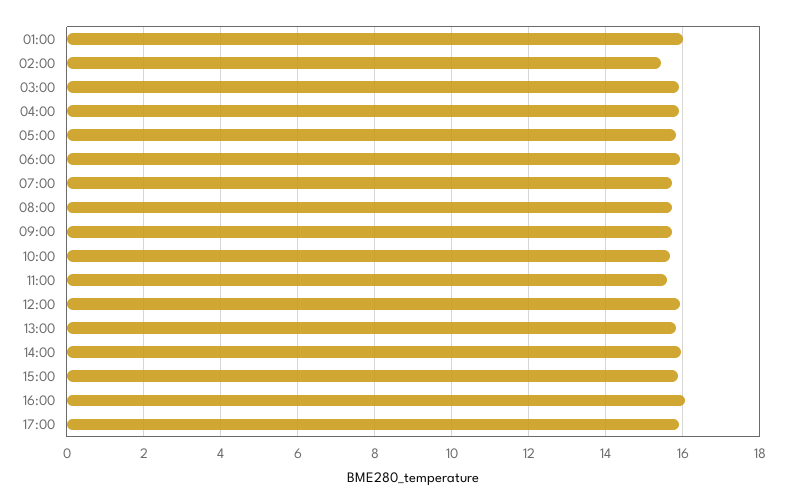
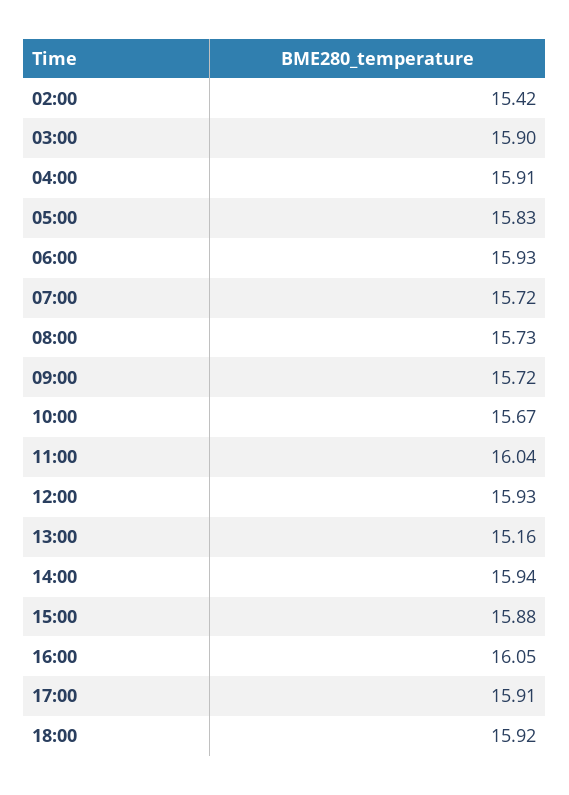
01:00: 16 -> none
11:00: 15.6 -> 16.04
13:00: 15.8 -> 15.16
18:00: none -> 15.92

